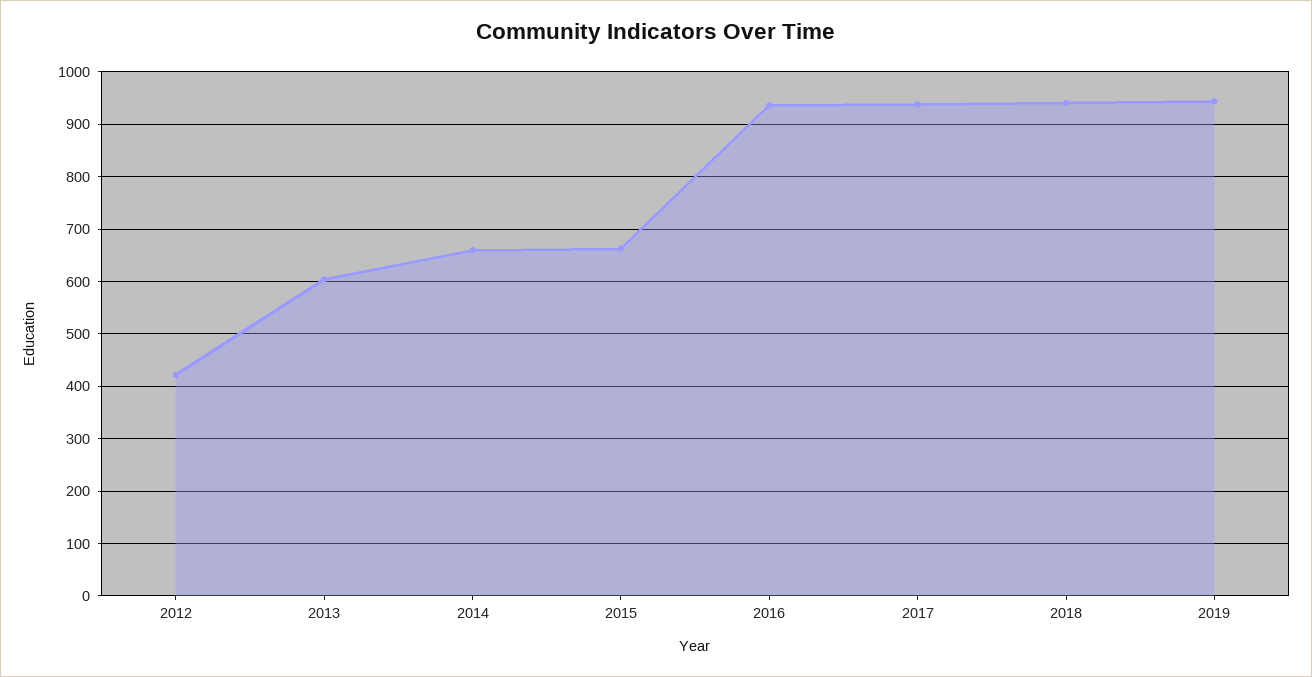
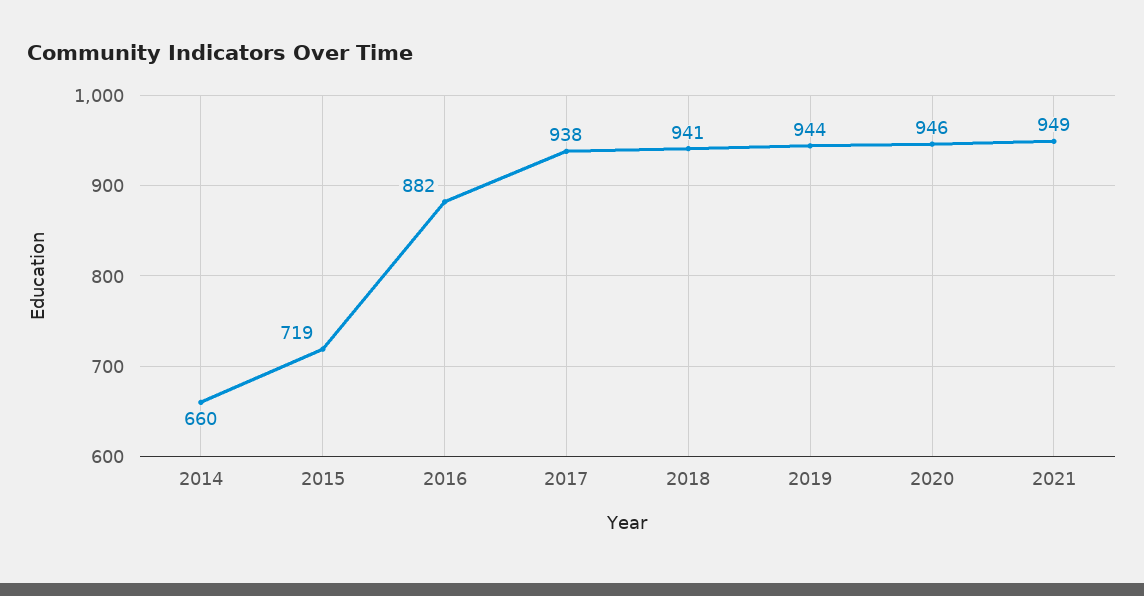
2012: 420 -> none
2013: 600 -> none
2015: 660 -> 719
2016: 940 -> 882
2020: none -> 946
2021: none -> 949

